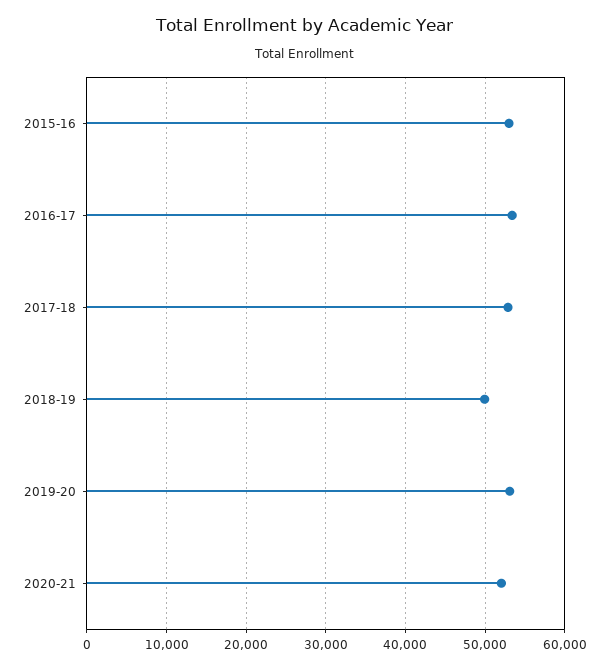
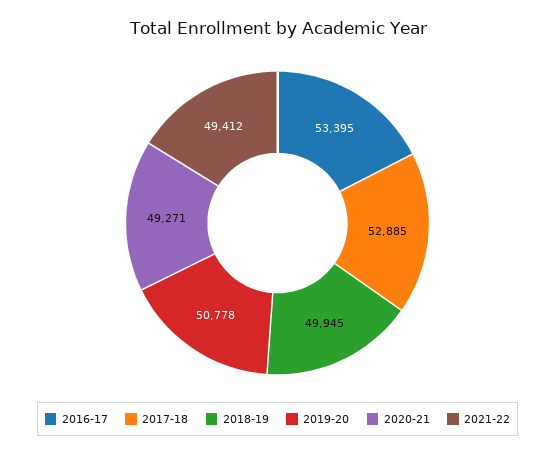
2015-16: 53000 -> none
2019-20: 53000 -> 50778
2020-21: 52000 -> 49271
2021-22: none -> 49412

